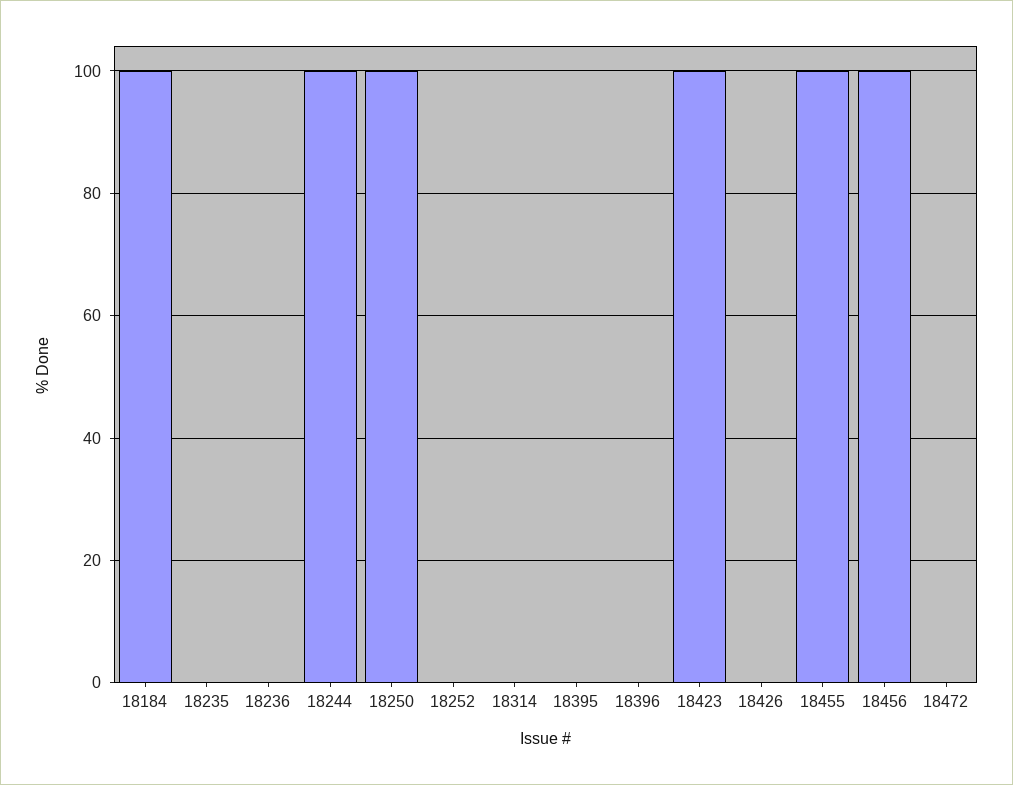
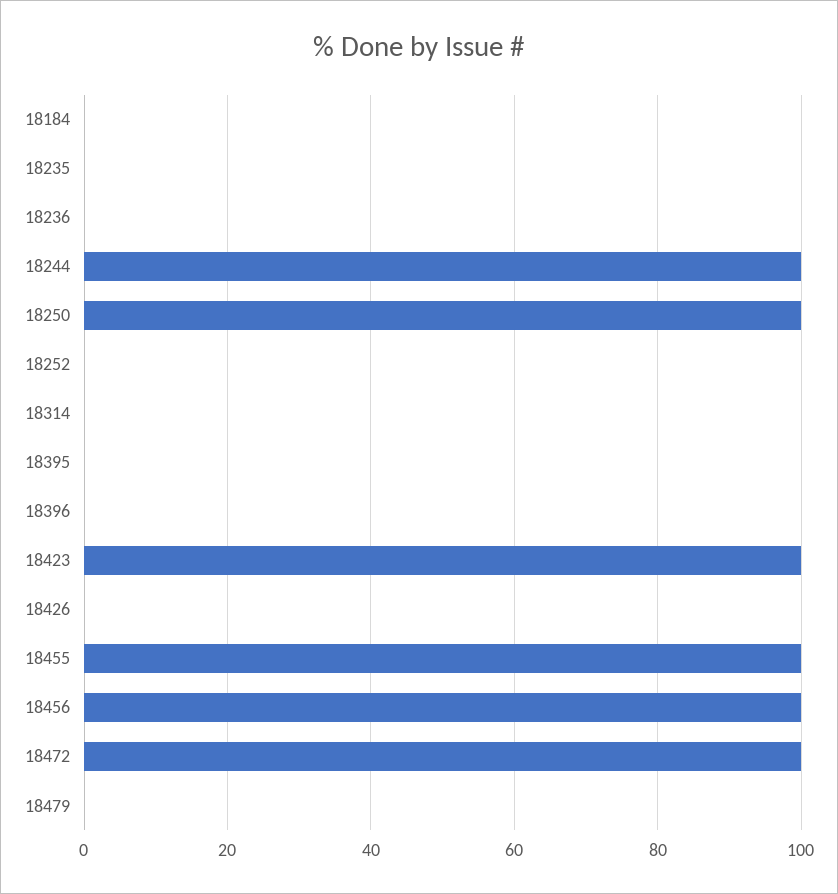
18184: 100 -> 0
18472: 0 -> 100
18479: none -> 0

